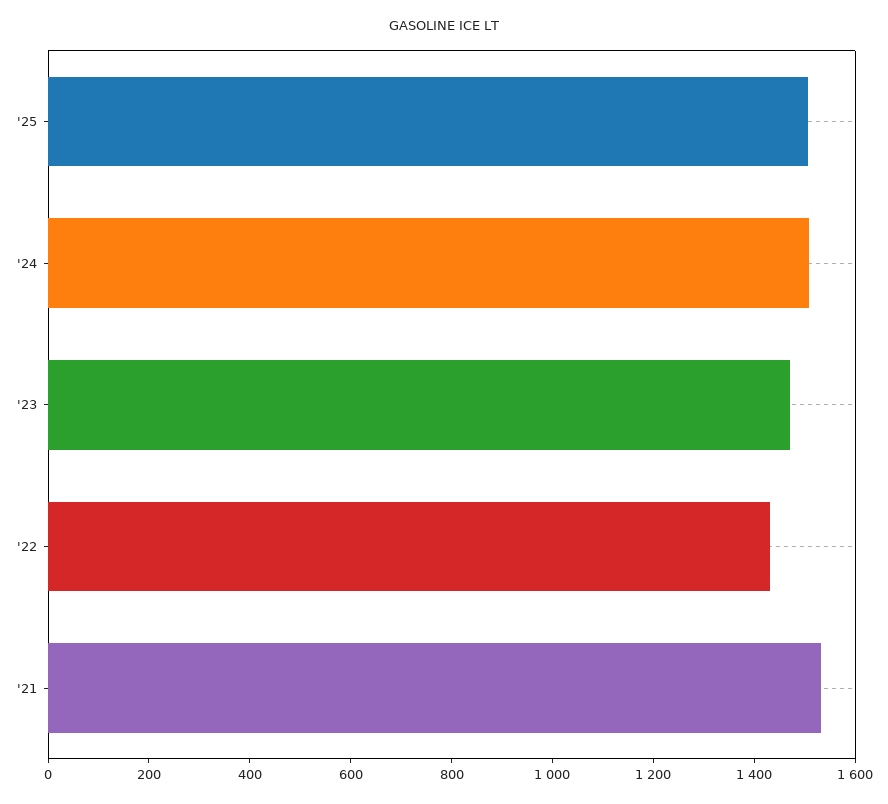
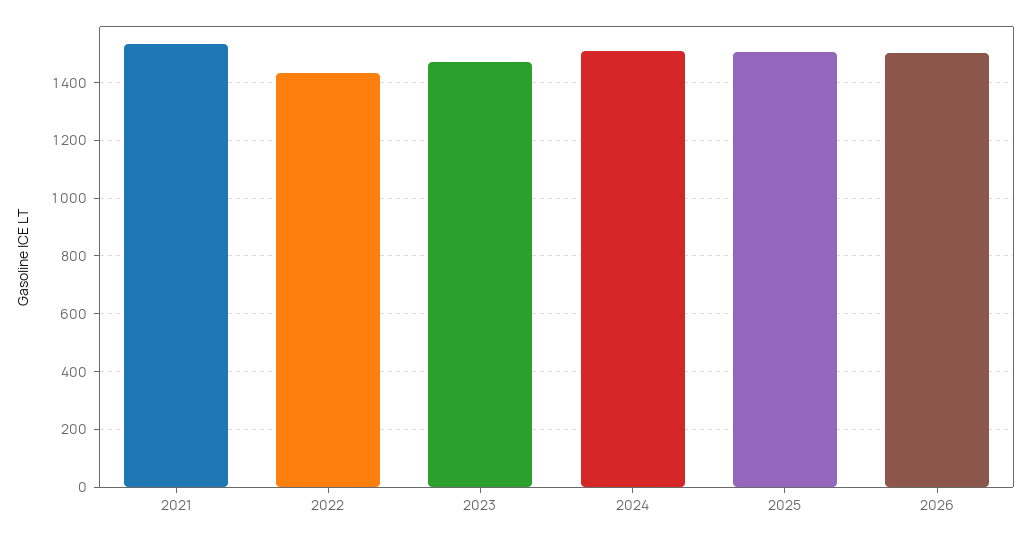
2026: none -> 1500

